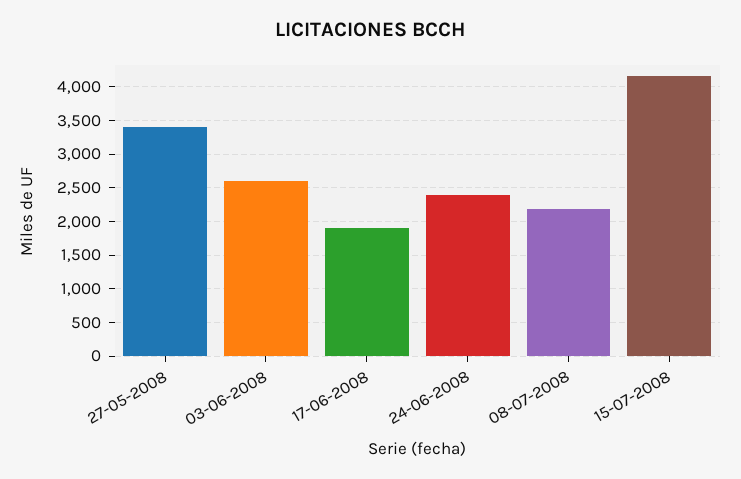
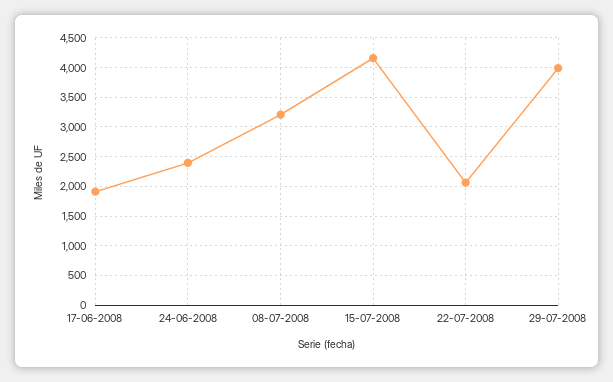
27-05-2008: 3400 -> none
03-06-2008: 2600 -> none
08-07-2008: 2200 -> 3250
22-07-2008: none -> 2000
29-07-2008: none -> 4000

